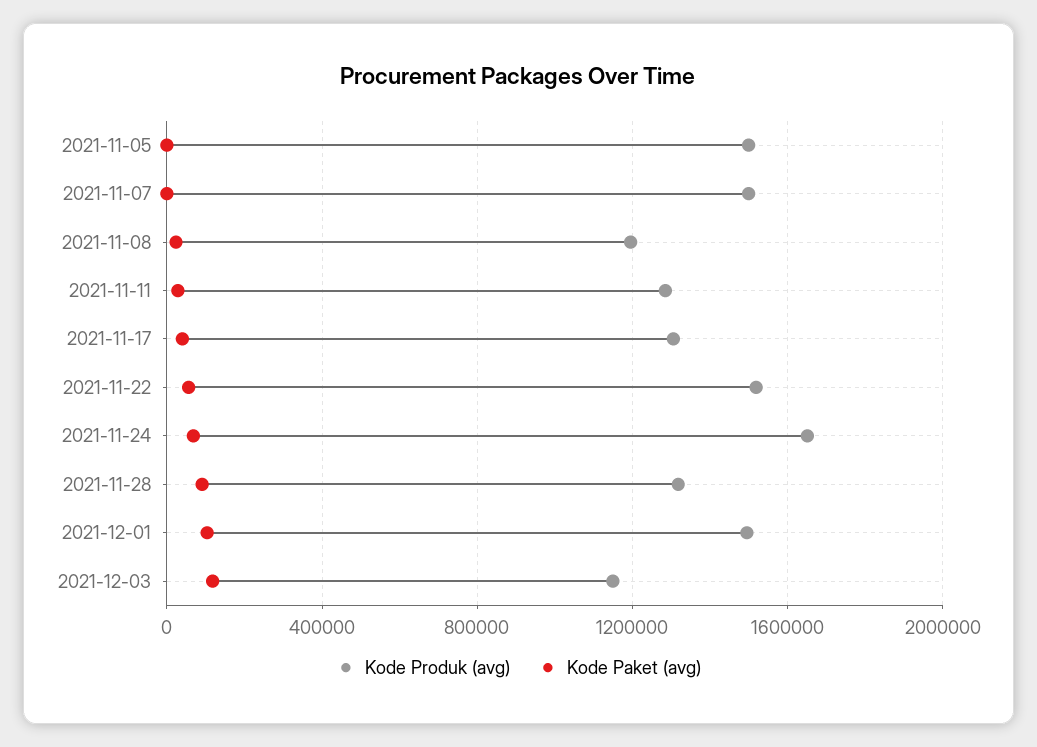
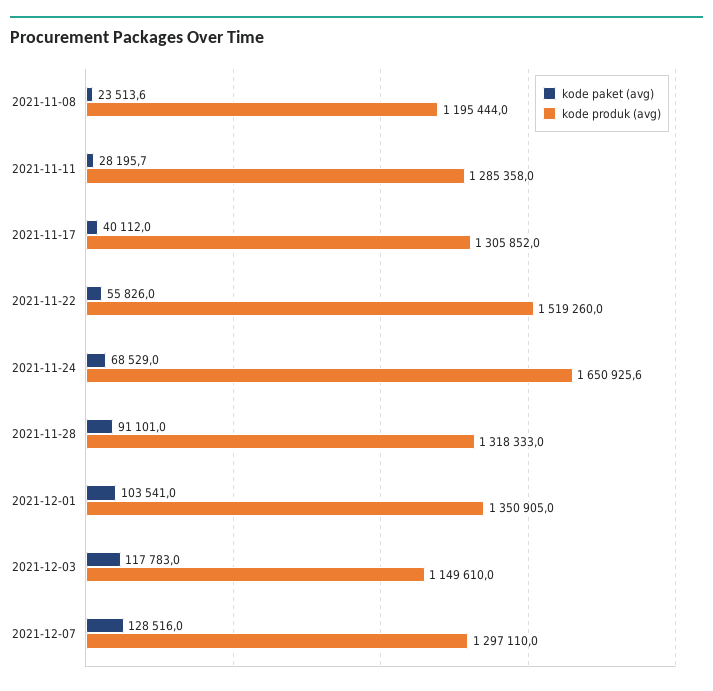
Kode Produk (avg), 2021-11-05: 1500000 -> none
Kode Paket (avg), 2021-11-05: 0 -> none
Kode Produk (avg), 2021-11-07: 1500000 -> none
Kode Paket (avg), 2021-11-07: 0 -> none
Kode Produk (avg), 2021-12-01: 1500000 -> 1350905
Kode Paket (avg), 2021-12-07: none -> 128516
Kode Produk (avg), 2021-12-07: none -> 1297110

